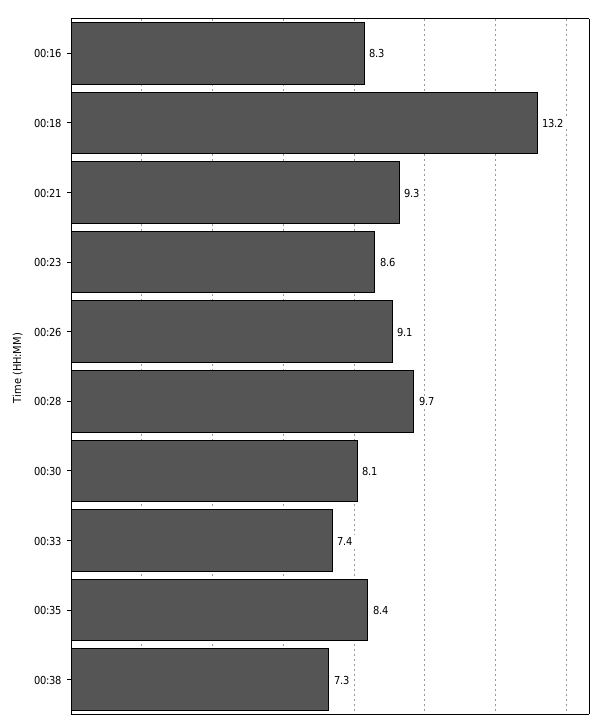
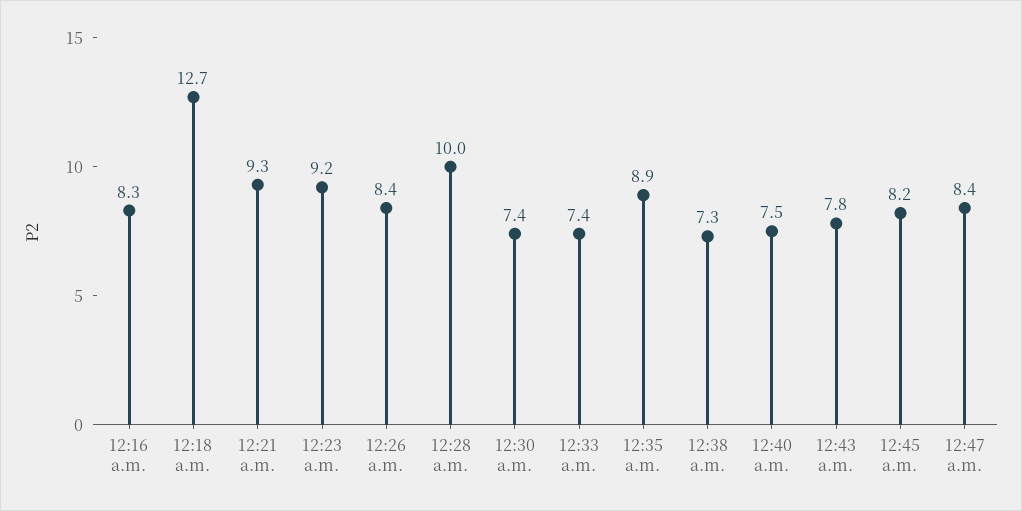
00:18: 13.2 -> 12.7
00:23: 8.6 -> 9.2
00:26: 9.1 -> 8.4
00:28: 9.7 -> 10
00:30: 8.1 -> 7.4
00:35: 8.4 -> 8.9
12:40 a.m.: none -> 7.5
12:43 a.m.: none -> 7.8
12:45 a.m.: none -> 8.2
12:47 a.m.: none -> 8.4

